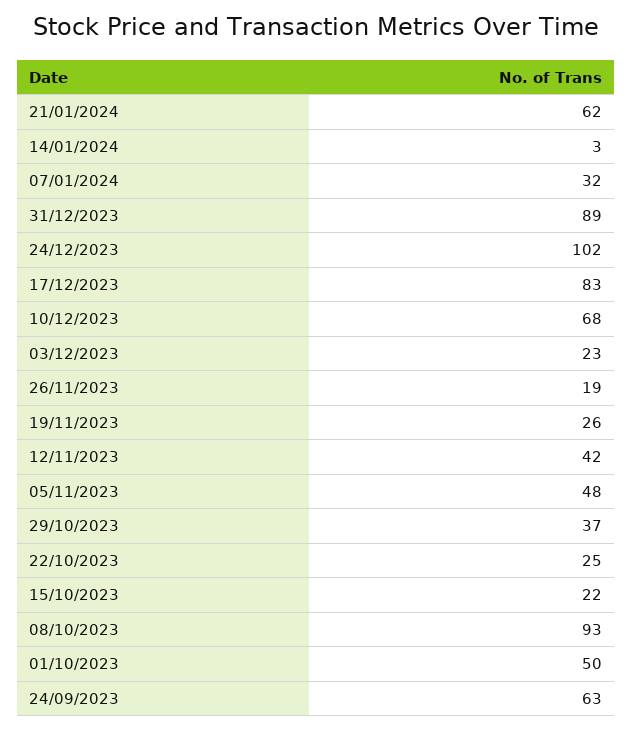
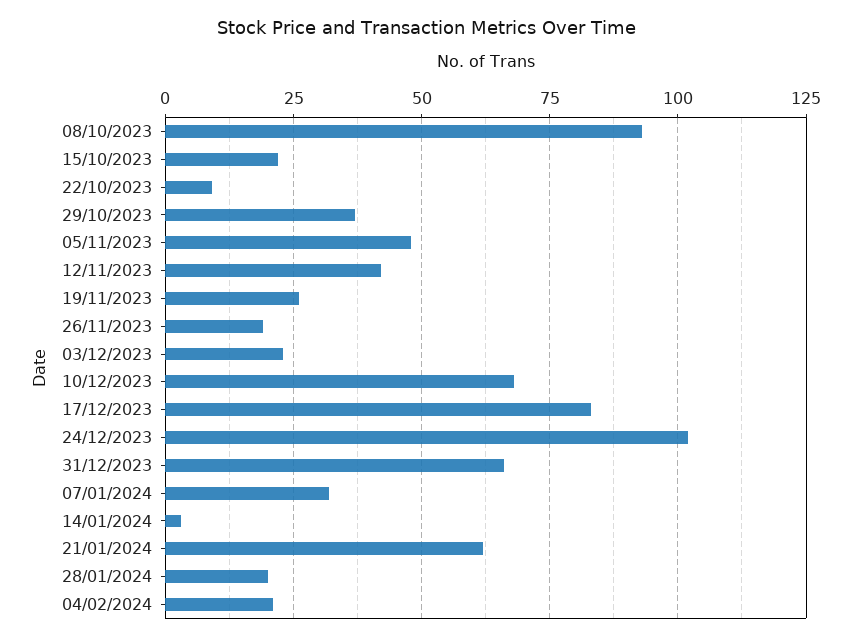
31/12/2023: 89 -> 65
22/10/2023: 25 -> 10
01/10/2023: 50 -> none
24/09/2023: 63 -> none
28/01/2024: none -> 20
04/02/2024: none -> 20

